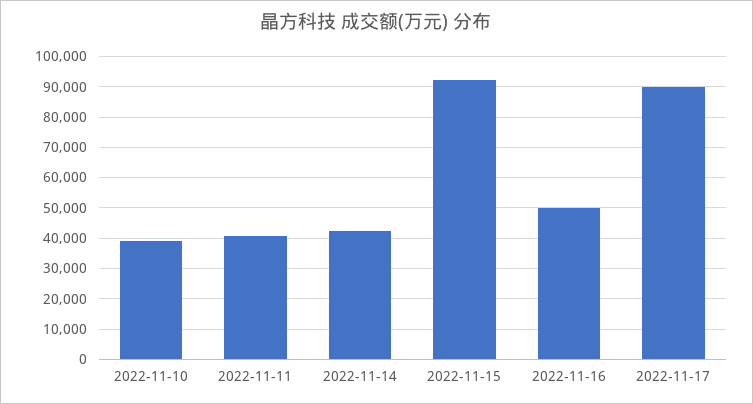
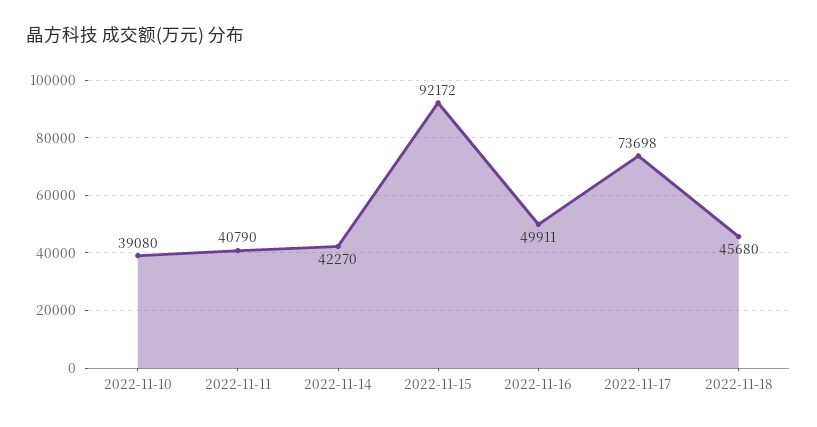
2022-11-17: 90000 -> 73698
2022-11-18: none -> 45680

